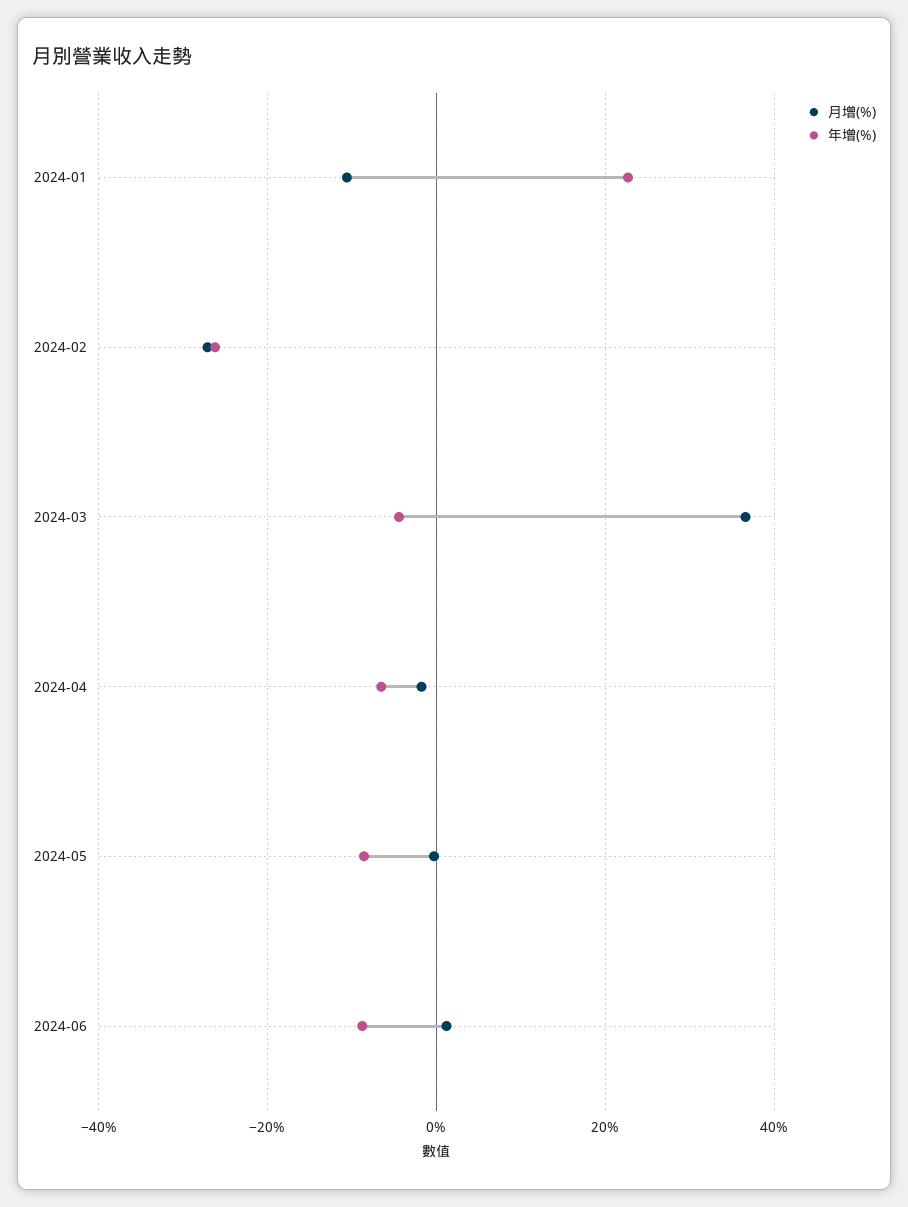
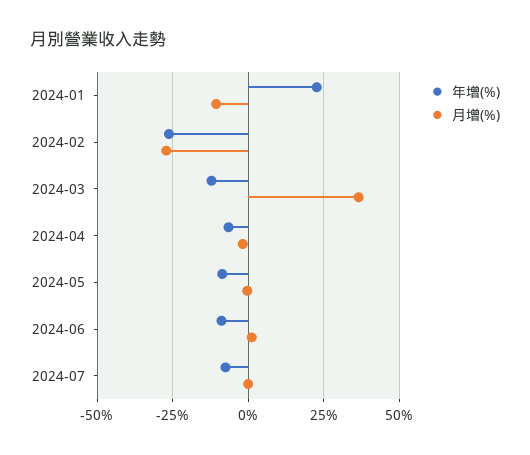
年增(%), 2024-03: -4 -> -12.5
年增(%), 2024-07: none -> -7.5
月增(%), 2024-07: none -> 0

